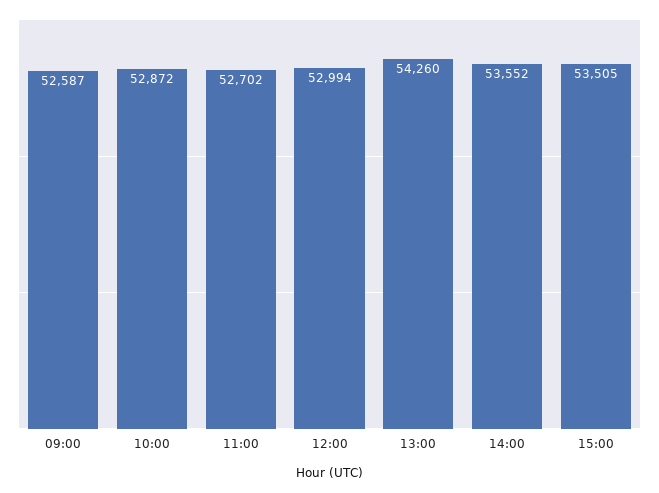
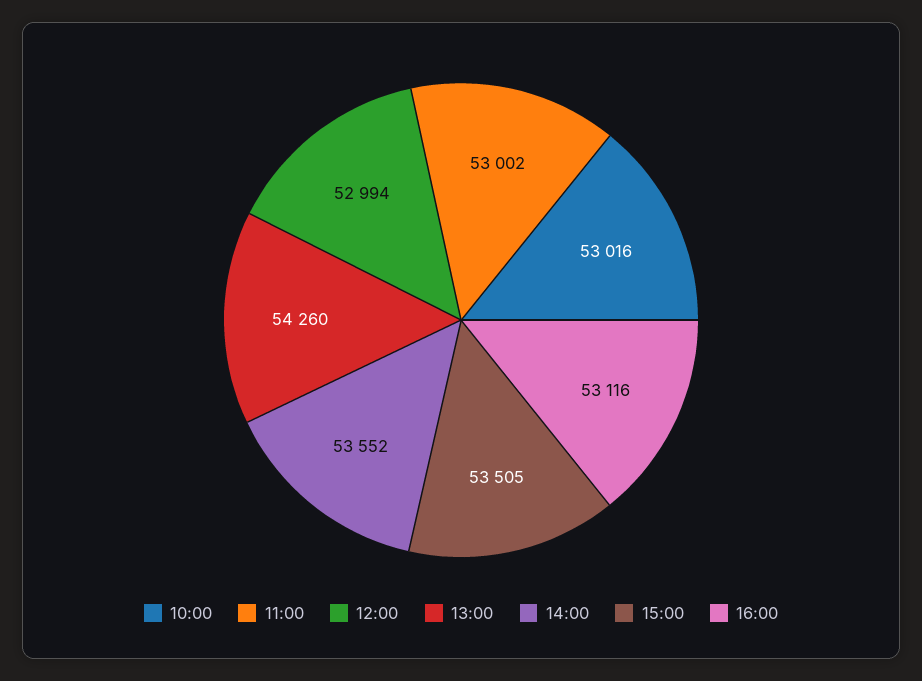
09:00: 52587 -> none
10:00: 52872 -> 53016
11:00: 52702 -> 53002
16:00: none -> 53116

